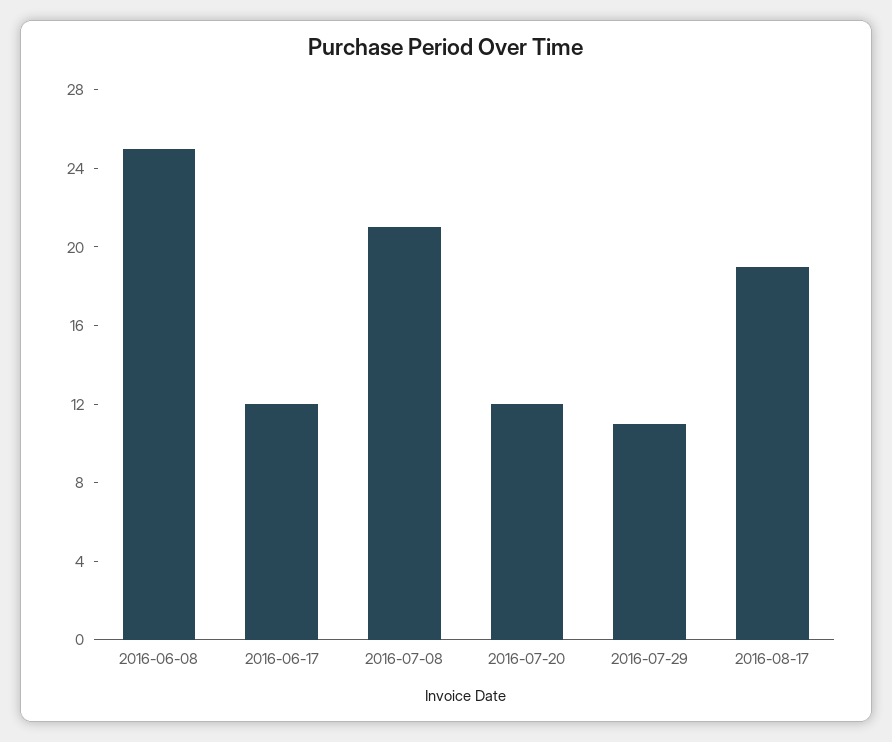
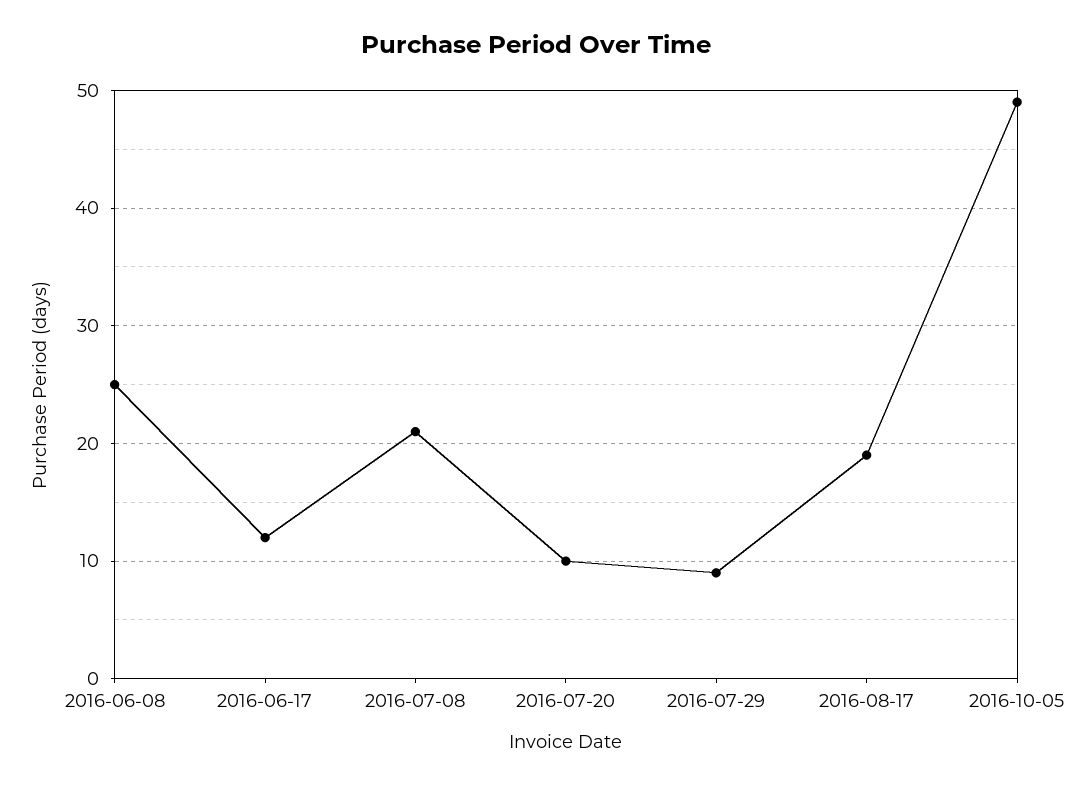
2016-07-20: 12 -> 10
2016-07-29: 11 -> 9
2016-10-05: none -> 49

